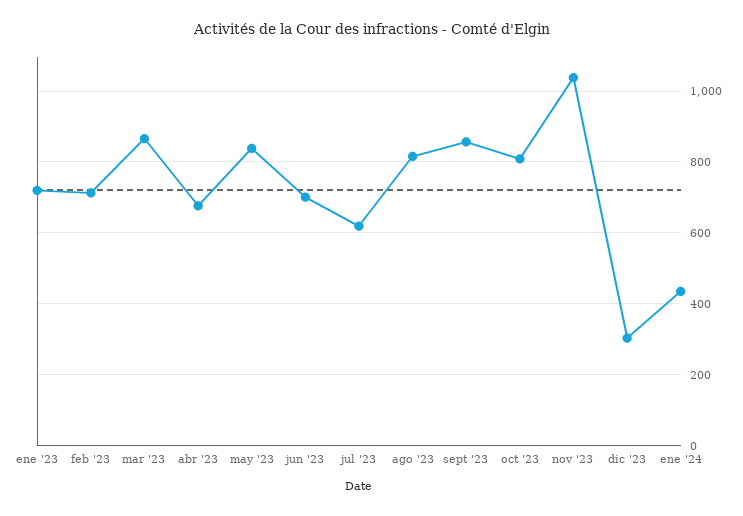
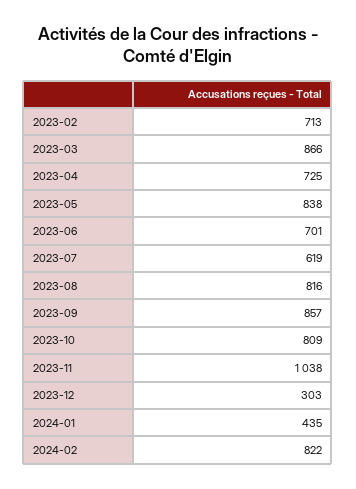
ene '23: 720 -> none
abr '23: 680 -> 725
2024-02: none -> 822

